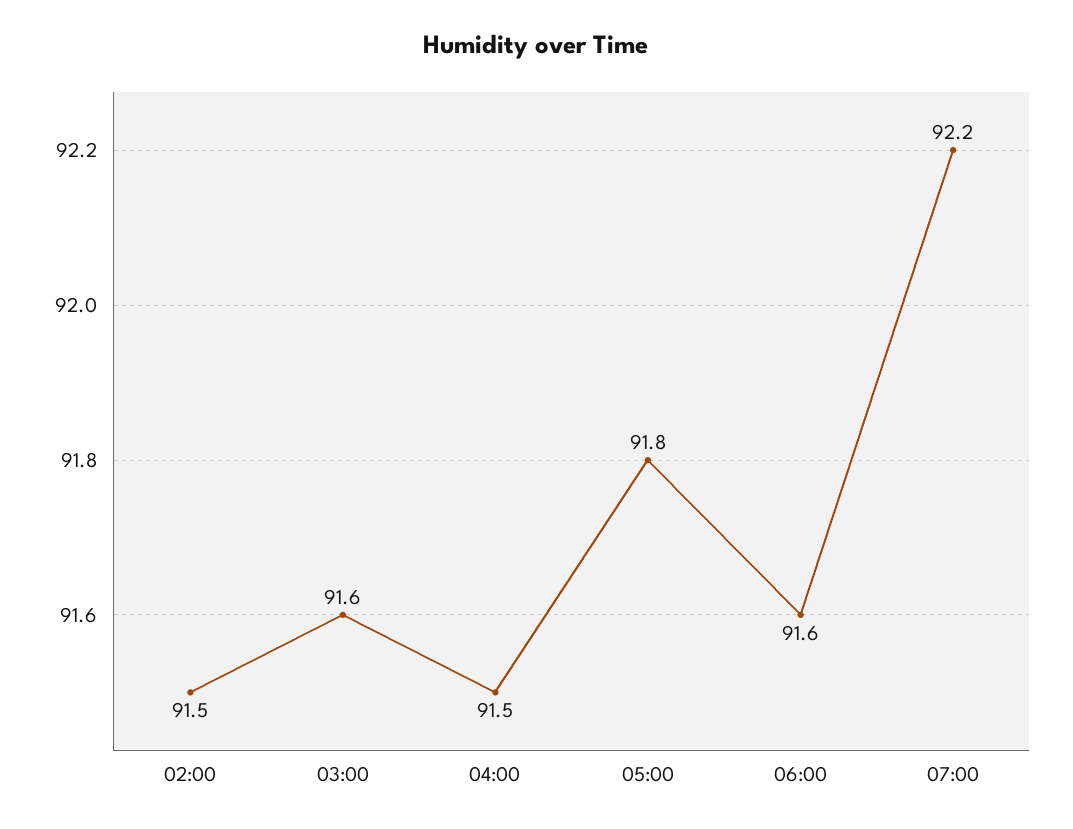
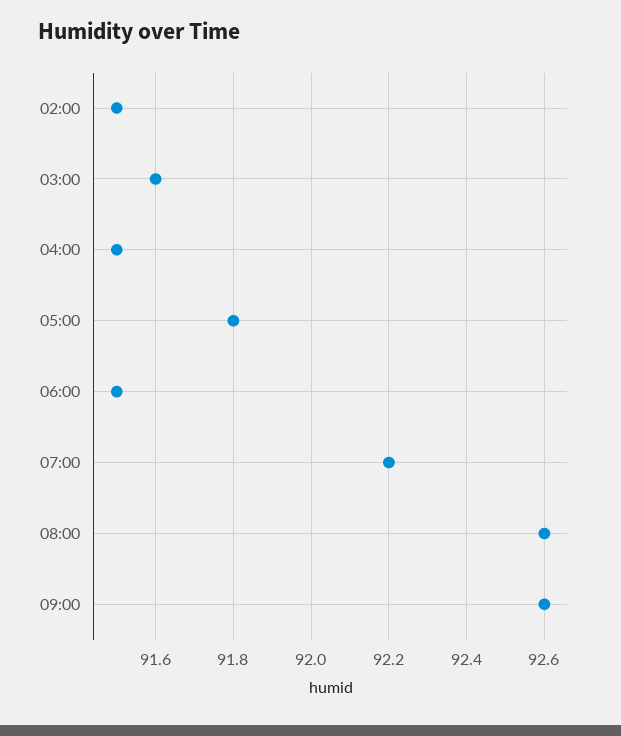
06:00: 91.6 -> 91.5
08:00: none -> 92.6
09:00: none -> 92.6

